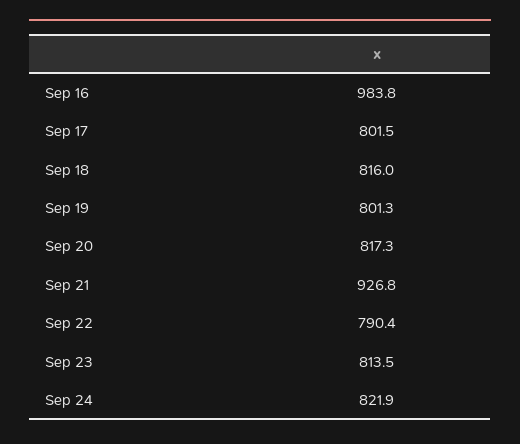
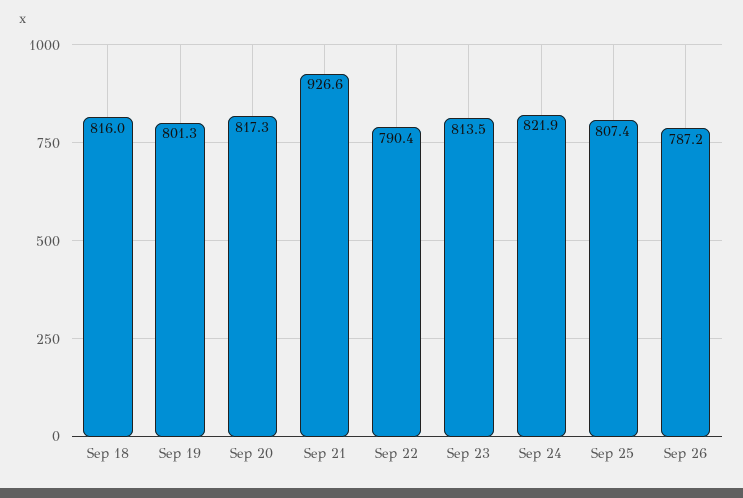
Sep 16: 983.8 -> none
Sep 17: 801.5 -> none
Sep 21: 926.8 -> 926.6
Sep 25: none -> 807.4
Sep 26: none -> 787.2

